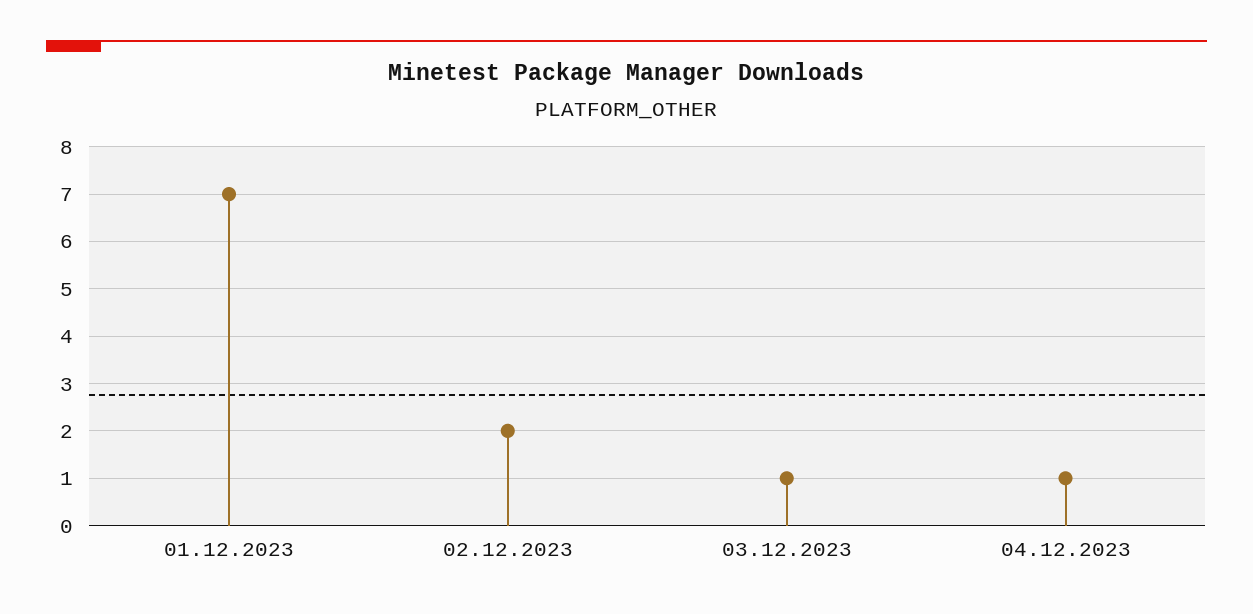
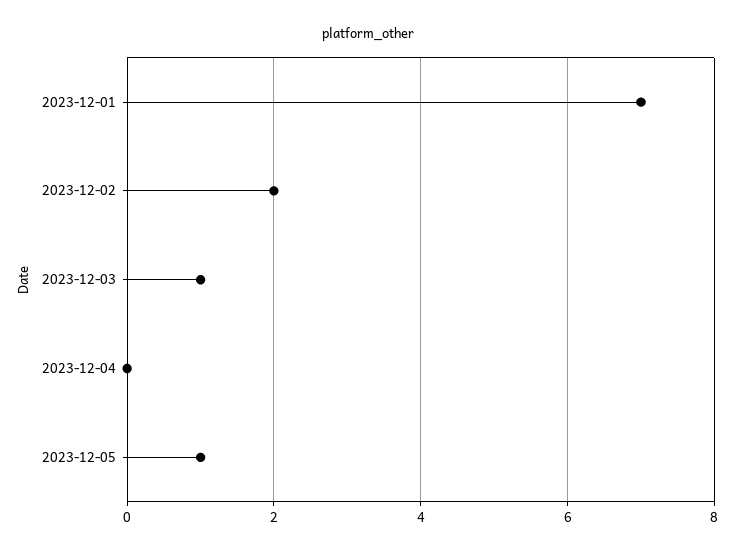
04.12.2023: 1 -> 0
2023-12-05: none -> 1

